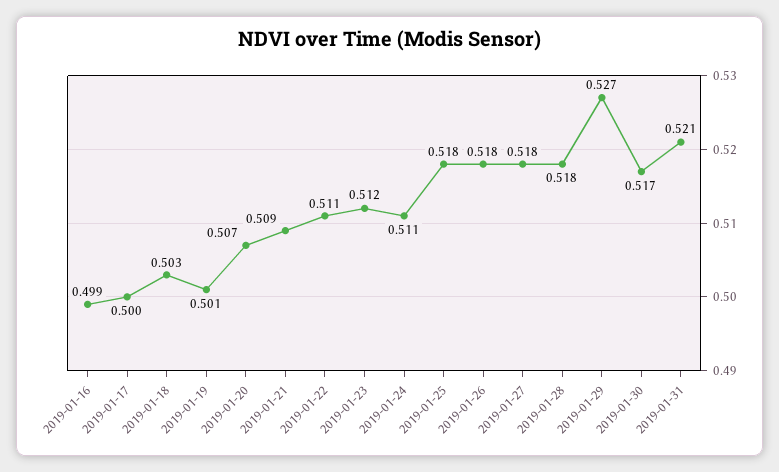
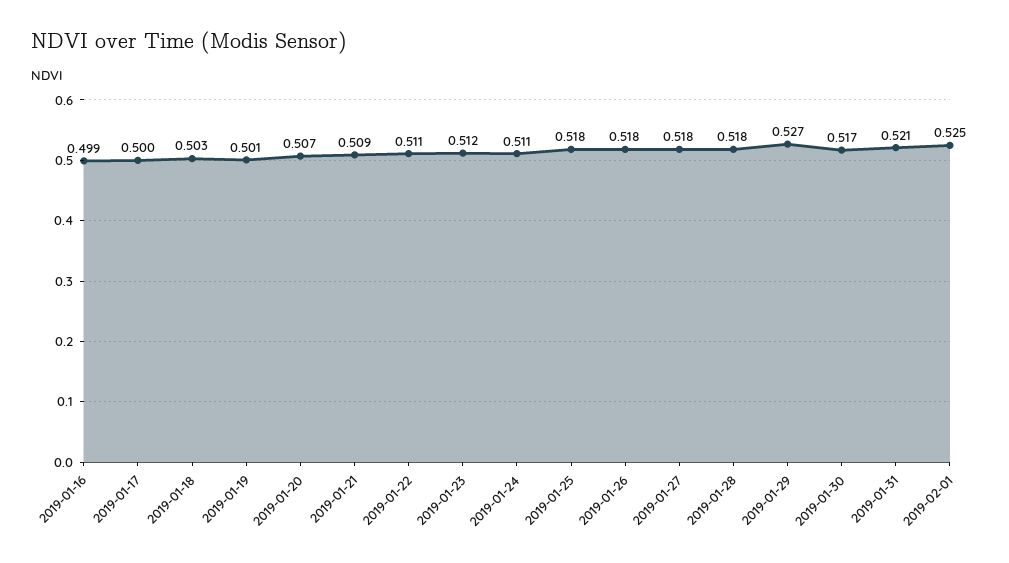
2019-02-01: none -> 0.525

